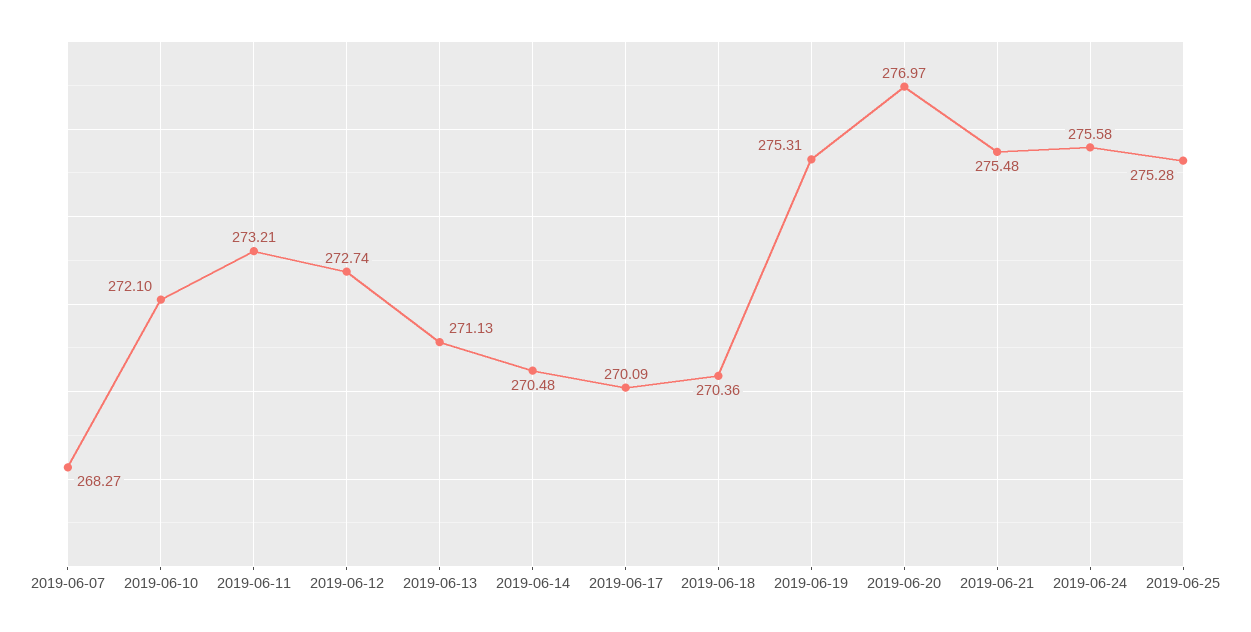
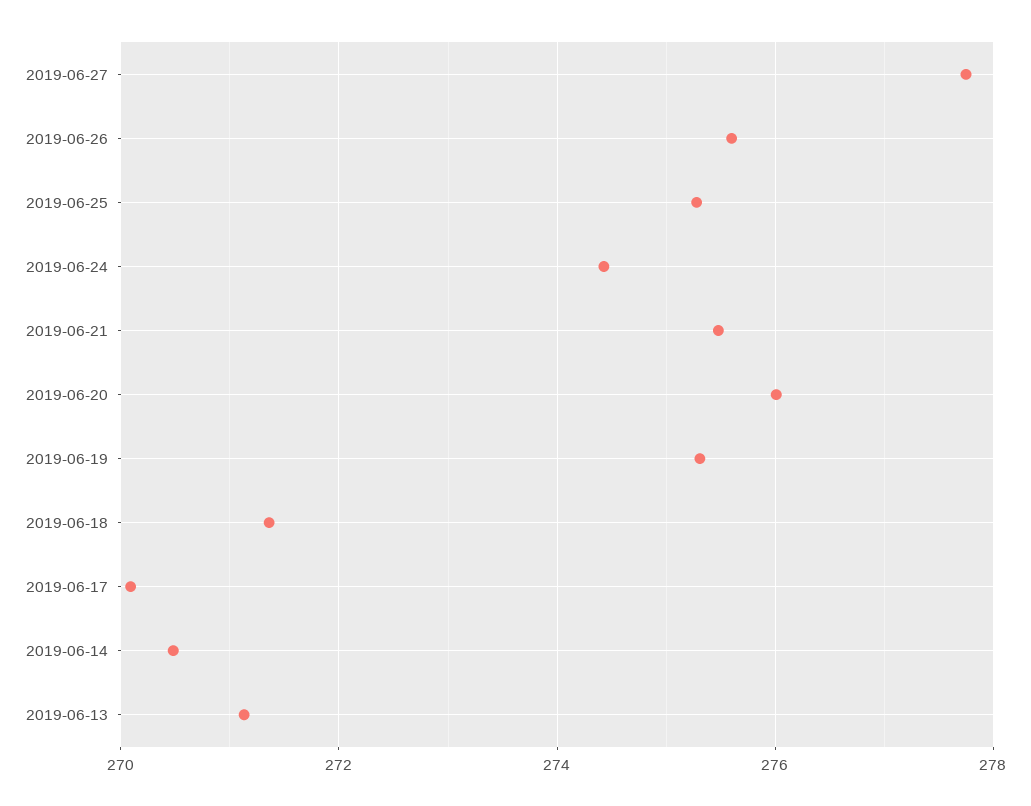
2019-06-07: 268.27 -> none
2019-06-10: 272.1 -> none
2019-06-11: 273.21 -> none
2019-06-12: 272.74 -> none
2019-06-18: 270.36 -> 271.4
2019-06-20: 276.97 -> 276
2019-06-24: 275.58 -> 274.4
2019-06-27: none -> 277.8
2019-06-26: none -> 275.6

